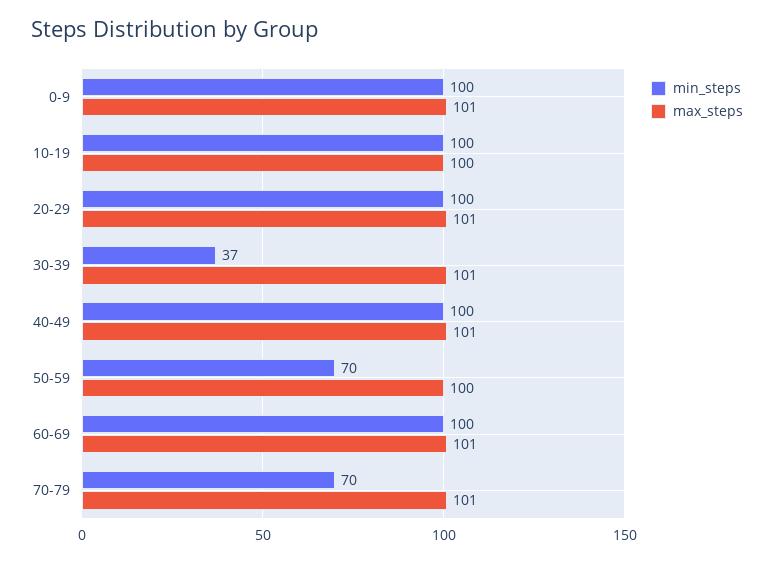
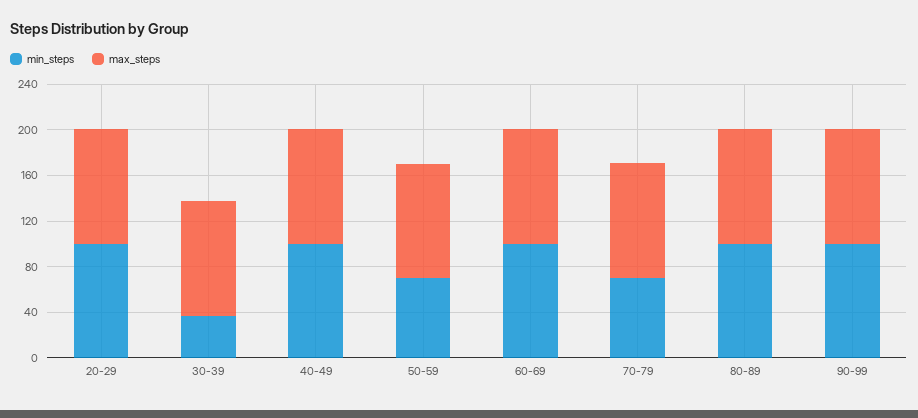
min_steps, 0-9: 100 -> none
max_steps, 0-9: 101 -> none
min_steps, 10-19: 100 -> none
max_steps, 10-19: 100 -> none
min_steps, 80-89: none -> 100
max_steps, 80-89: none -> 100
min_steps, 90-99: none -> 100
max_steps, 90-99: none -> 100

